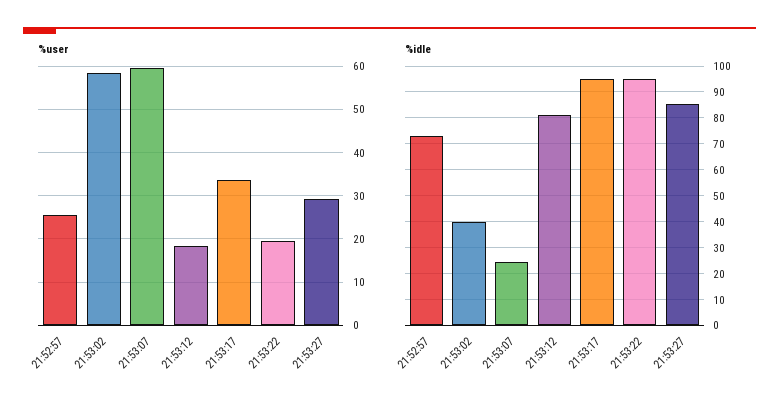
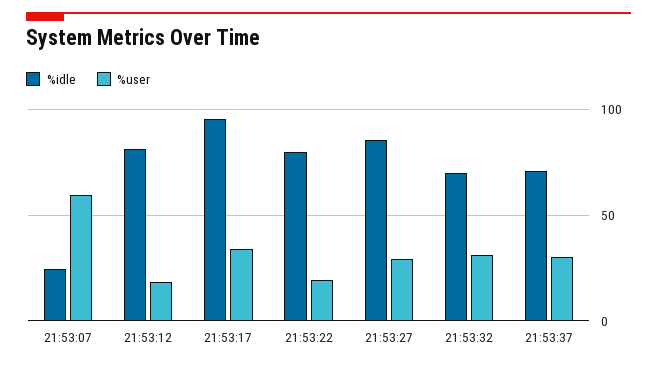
%user, 21:52:57: 26 -> none
%user, 21:53:02: 58 -> none
%idle, 21:52:57: 72.5 -> none
%idle, 21:53:02: 40 -> none
%idle, 21:53:22: 95 -> 80
%idle, 21:53:32: none -> 70
%user, 21:53:32: none -> 30
%idle, 21:53:37: none -> 70
%user, 21:53:37: none -> 30

